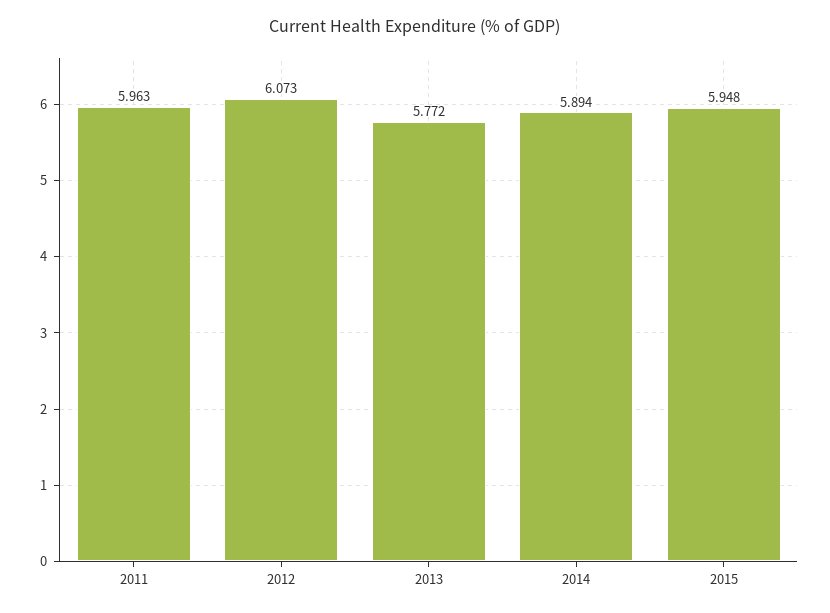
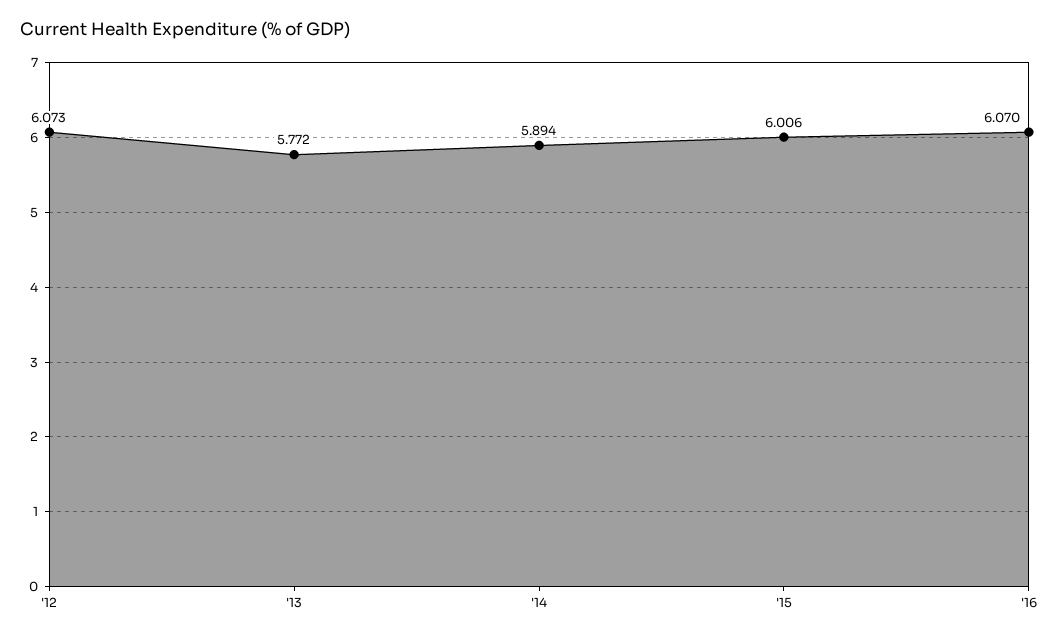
2011: 5.963 -> none
2015: 5.948 -> 6.006
'16: none -> 6.07

